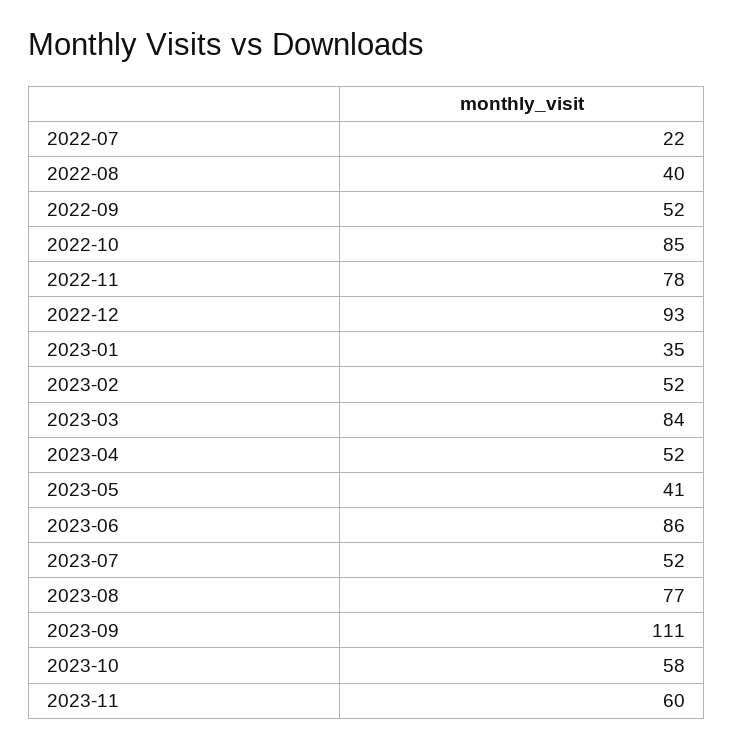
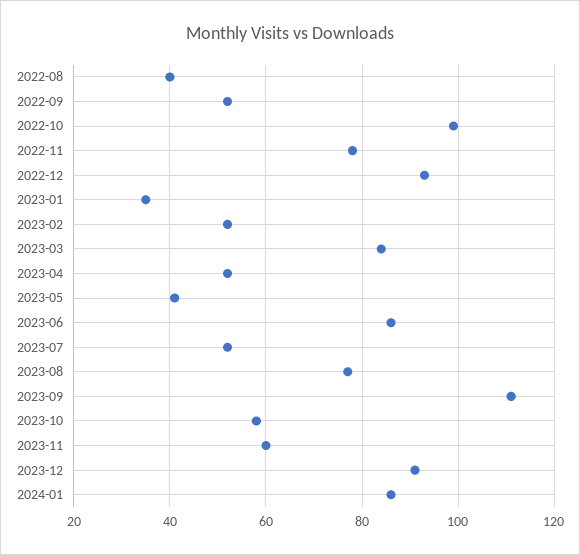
2022-07: 22 -> none
2022-10: 85 -> 100
2023-12: none -> 90
2024-01: none -> 85

